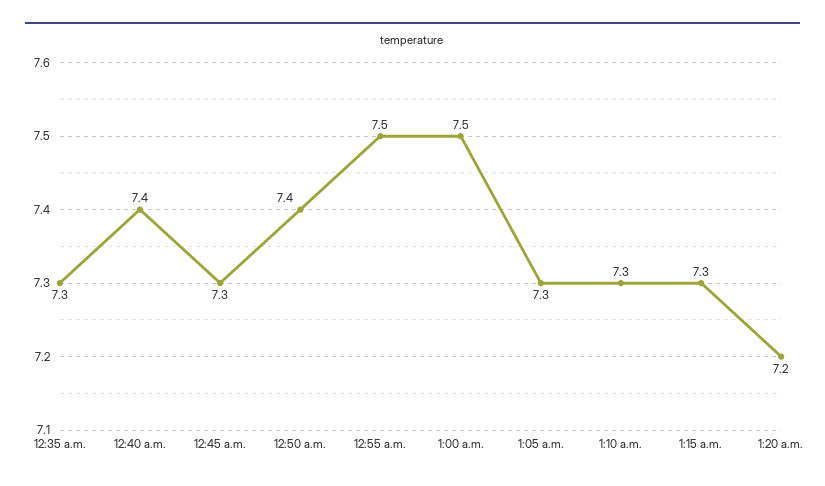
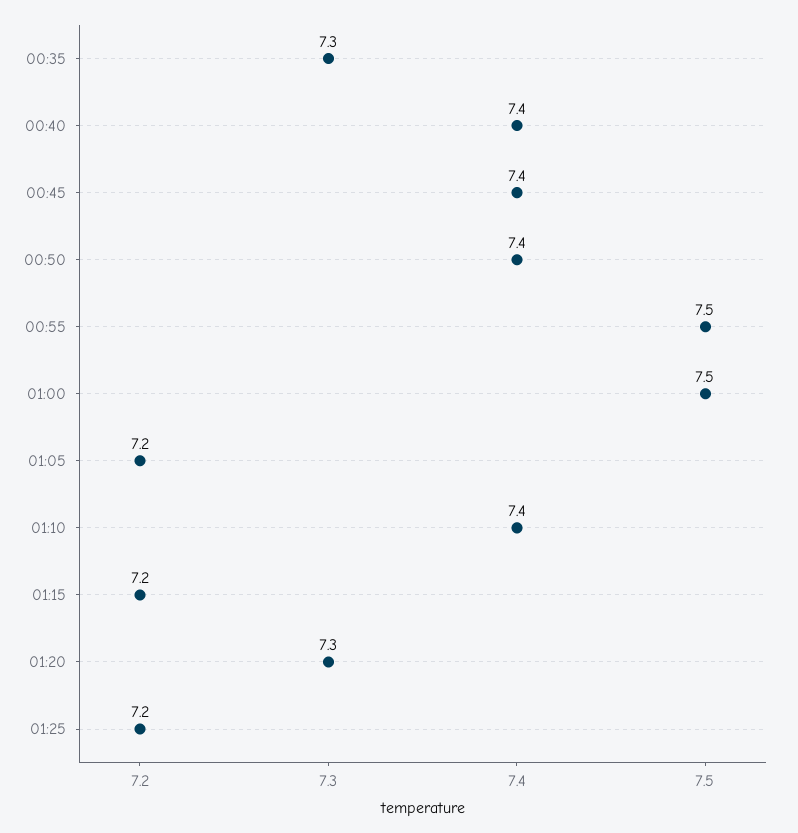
12:45 a.m.: 7.3 -> 7.4
1:05 a.m.: 7.3 -> 7.2
1:10 a.m.: 7.3 -> 7.4
1:15 a.m.: 7.3 -> 7.2
1:20 a.m.: 7.2 -> 7.3
01:25: none -> 7.2

